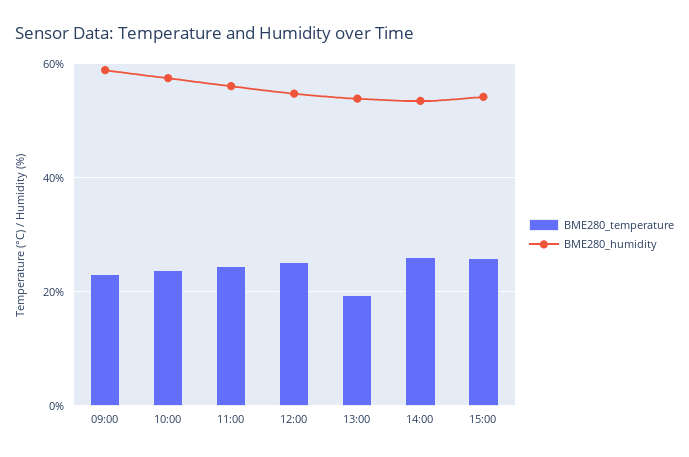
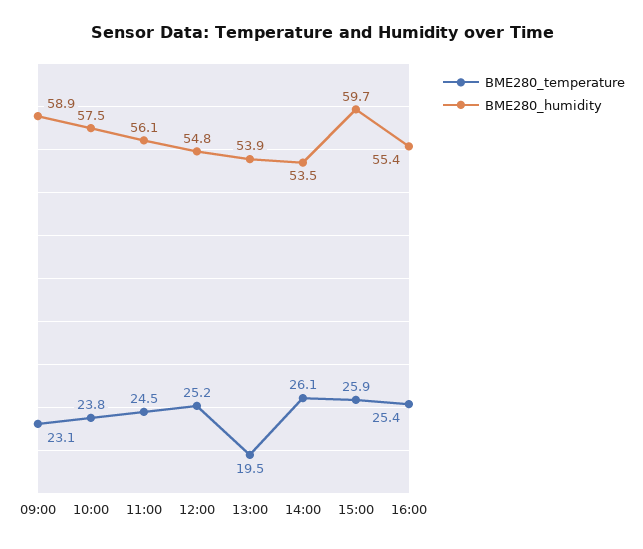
BME280_humidity, 15:00: 54 -> 59.7
BME280_temperature, 16:00: none -> 25.4
BME280_humidity, 16:00: none -> 55.4

